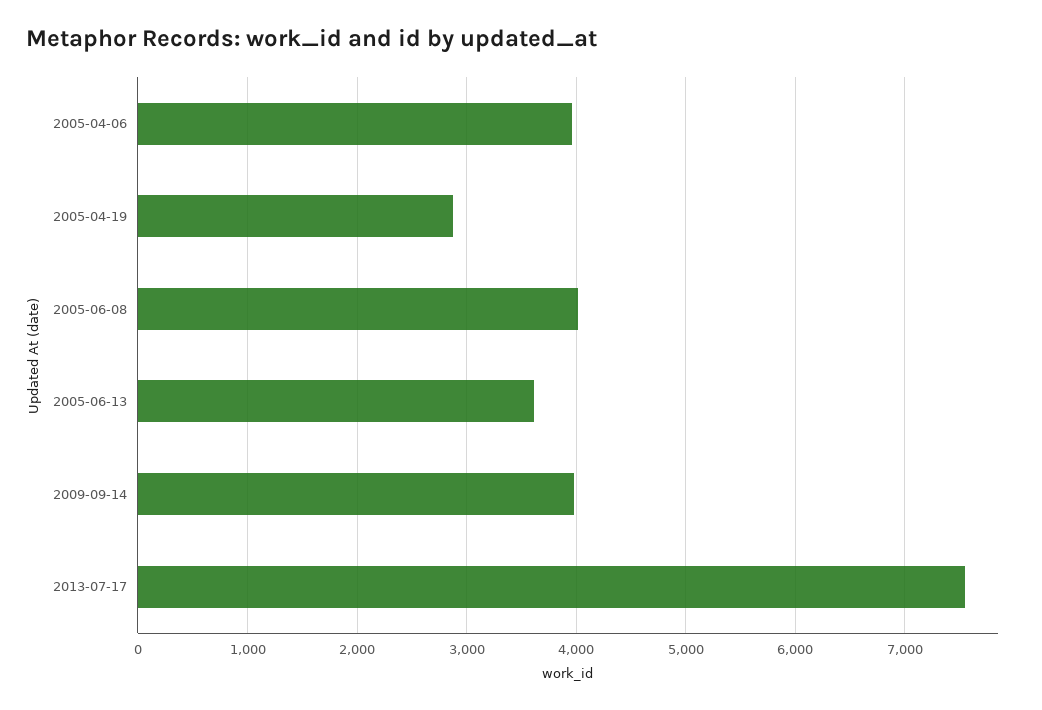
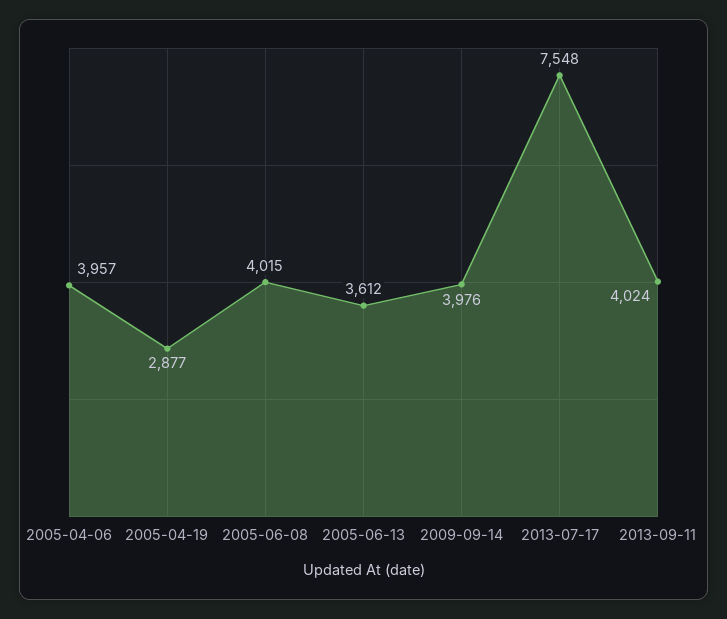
2013-09-11: none -> 4024

